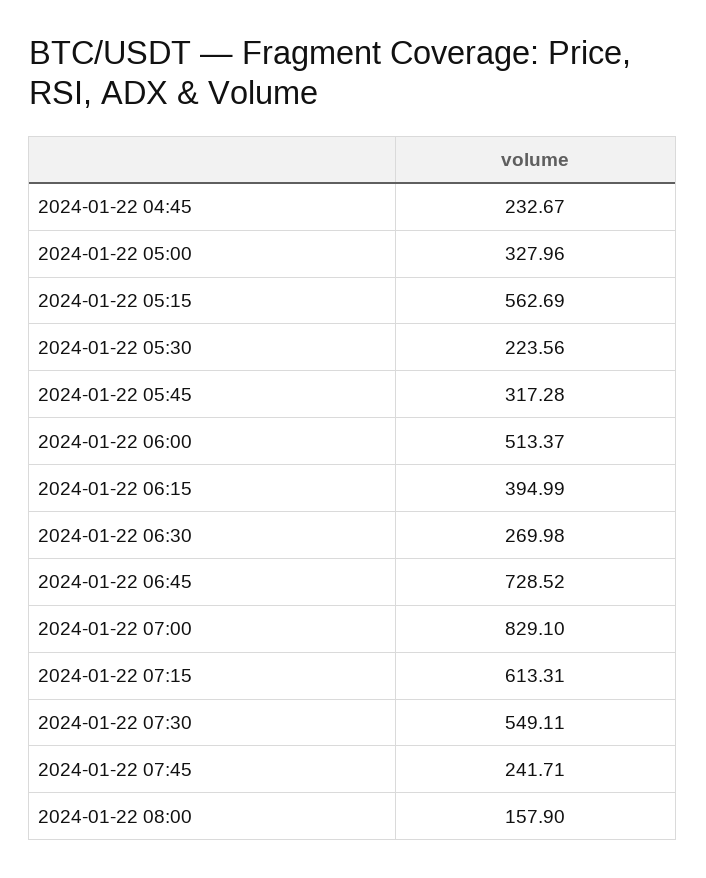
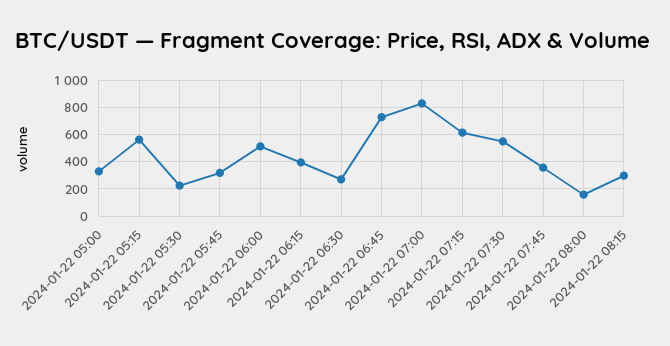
2024-01-22 04:45: 232.67 -> none
2024-01-22 07:45: 241.71 -> 350
2024-01-22 08:15: none -> 300

